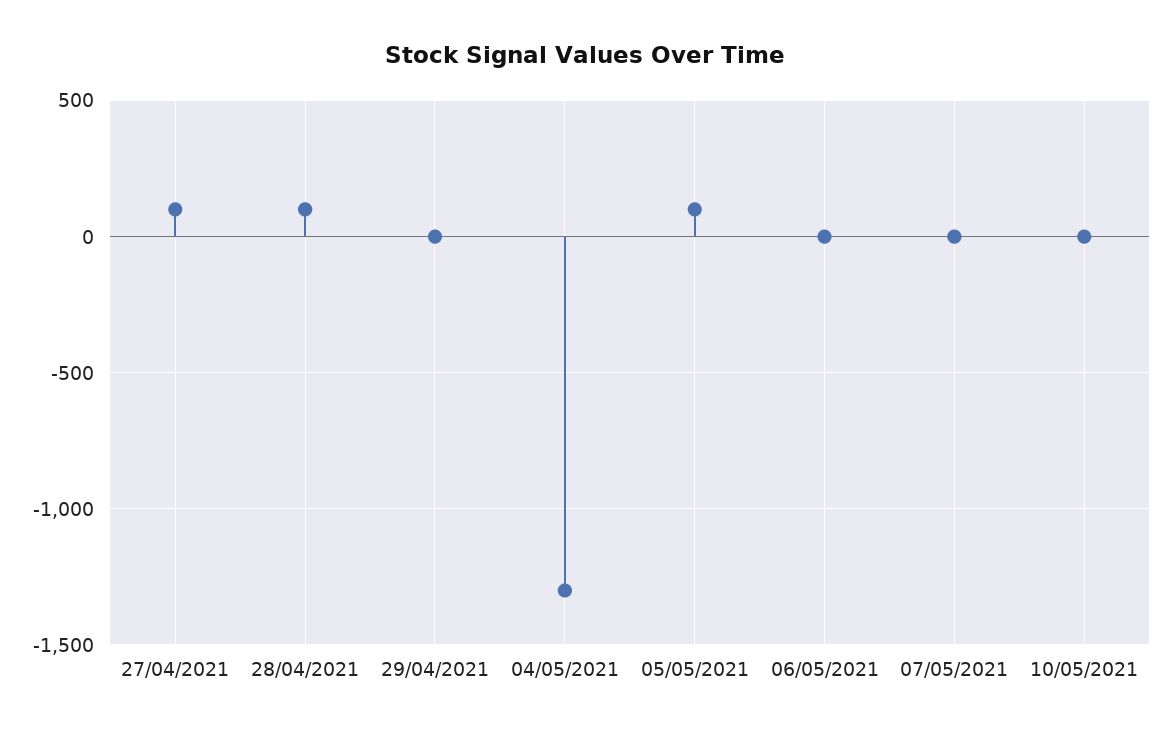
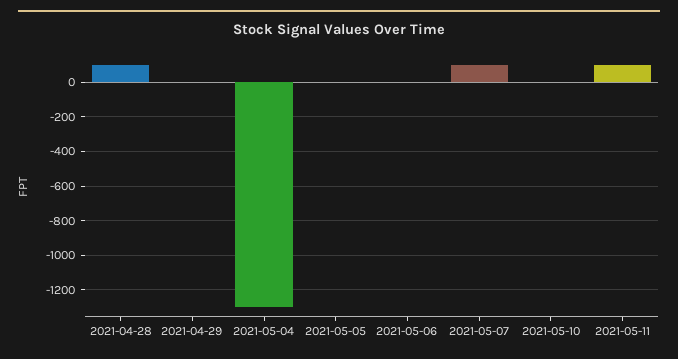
27/04/2021: 100 -> none
05/05/2021: 100 -> 0
07/05/2021: 0 -> 100
2021-05-11: none -> 100

